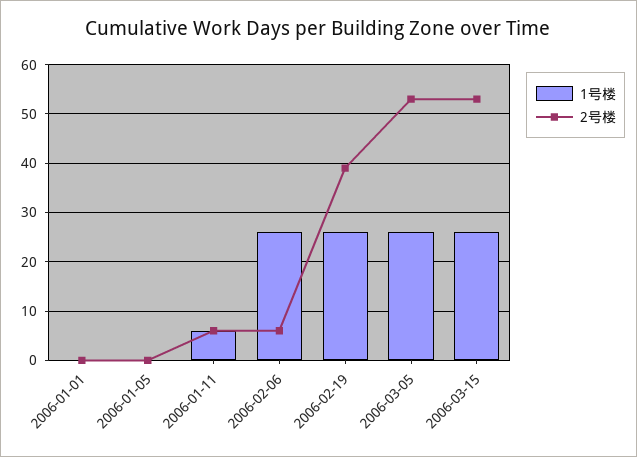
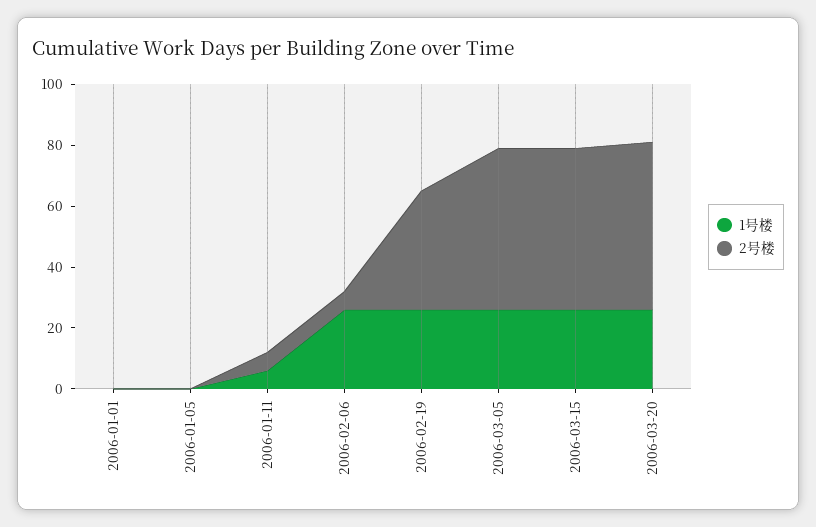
1号楼, 2006-03-20: none -> 25
2号楼, 2006-03-20: none -> 55

